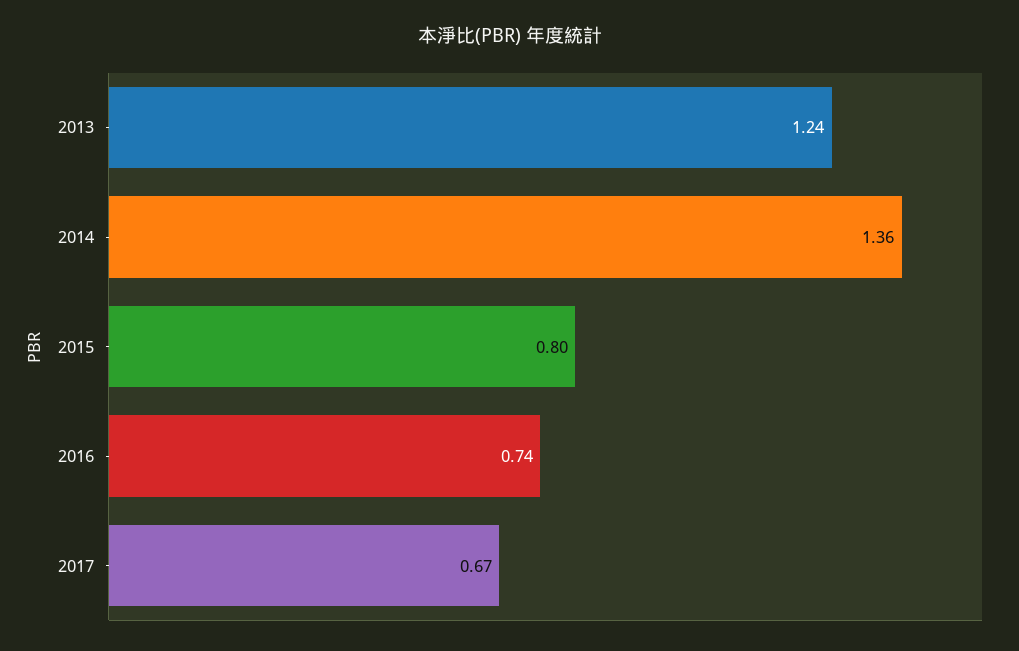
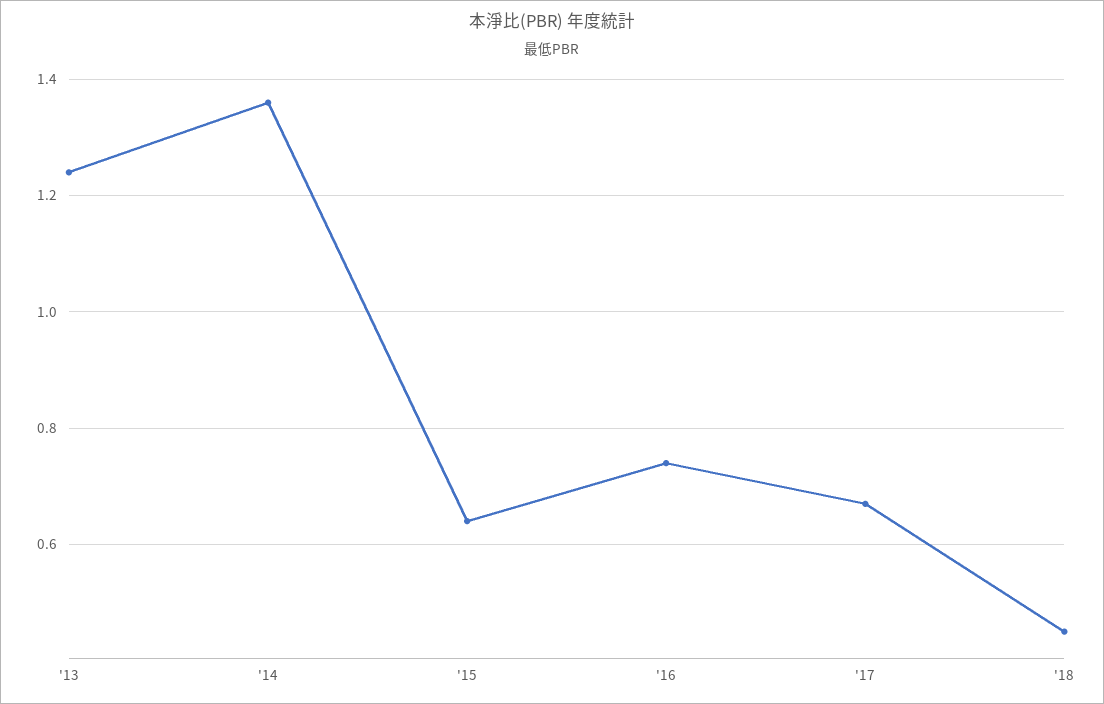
2015: 0.8 -> 0.65
'18: none -> 0.45

